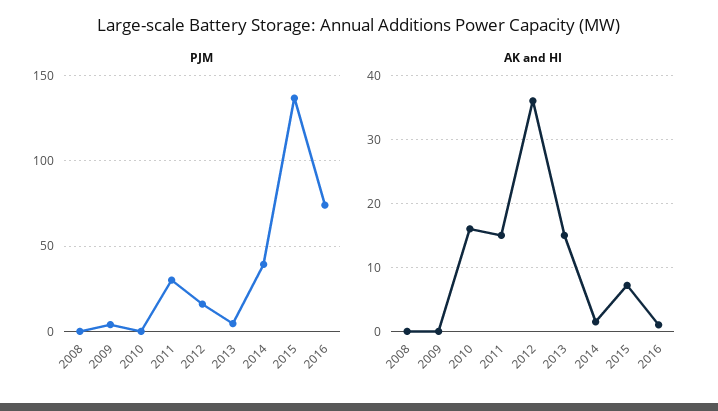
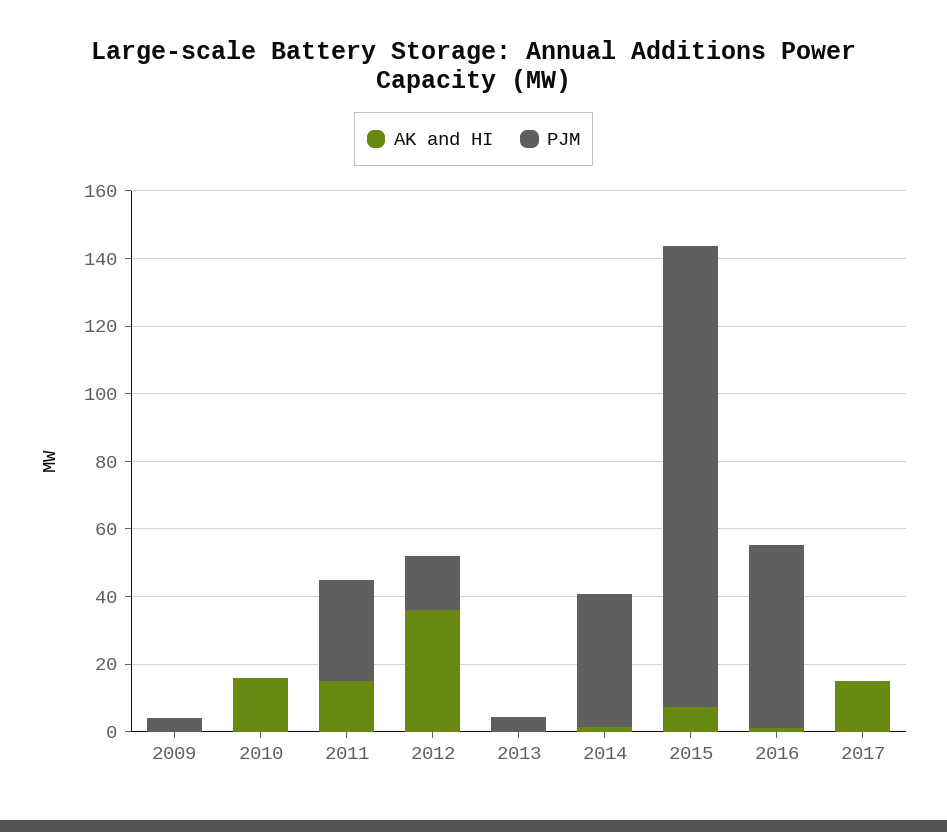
PJM, 2008: 0 -> none
PJM, 2016: 75 -> 55
AK and HI, 2008: 0 -> none
AK and HI, 2013: 15 -> 0
AK and HI, 2017: none -> 15
PJM, 2017: none -> 0

